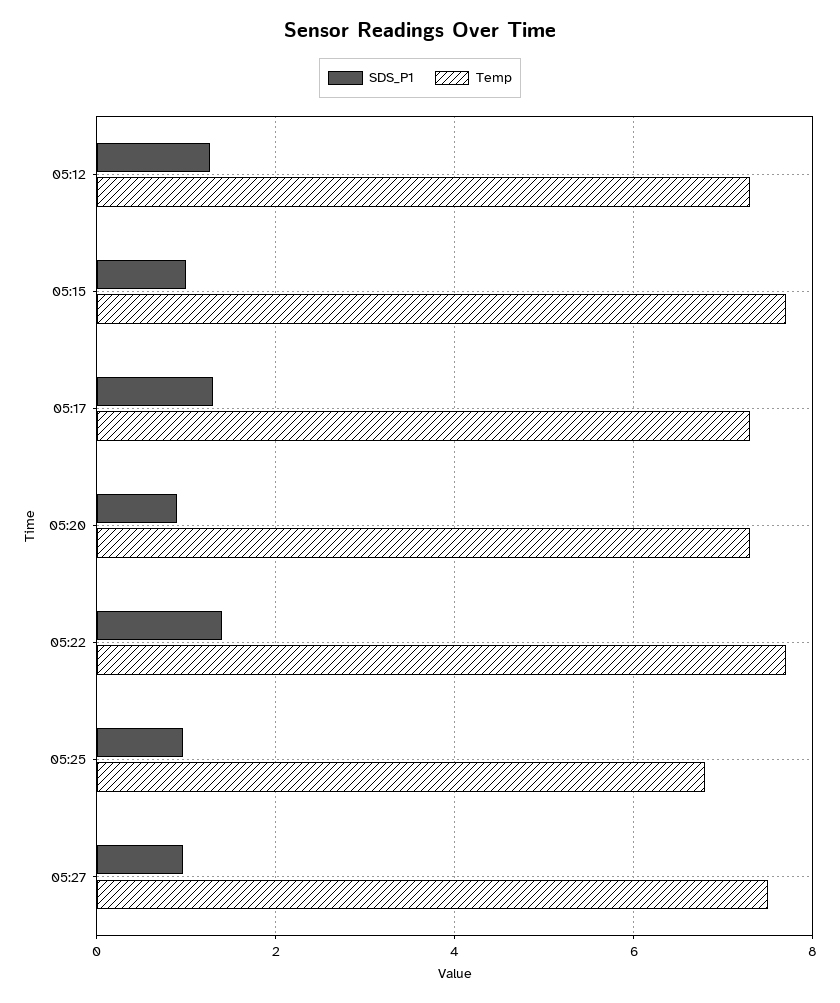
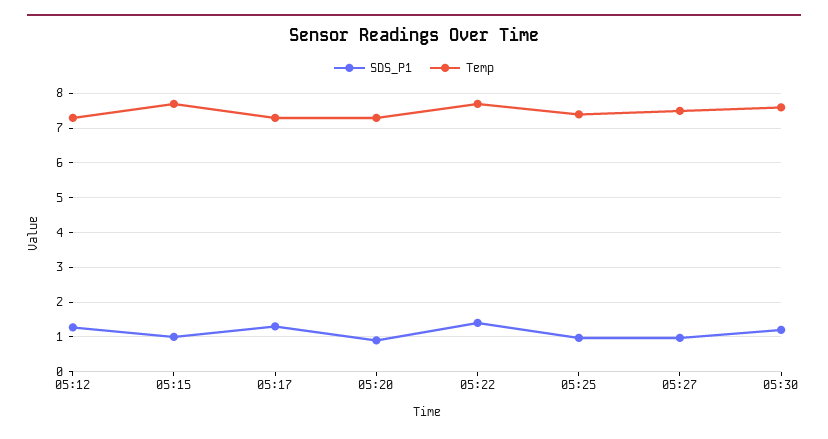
Temp, 05:25: 6.8 -> 7.4
SDS_P1, 05:30: none -> 1.2
Temp, 05:30: none -> 7.6

